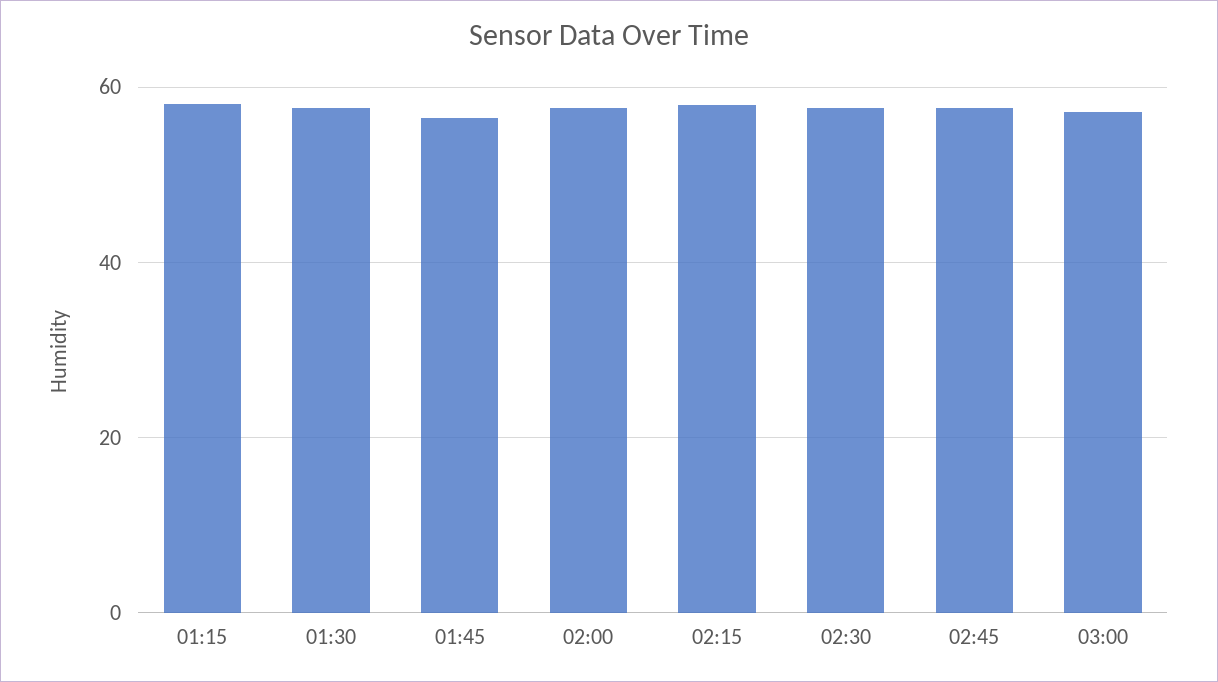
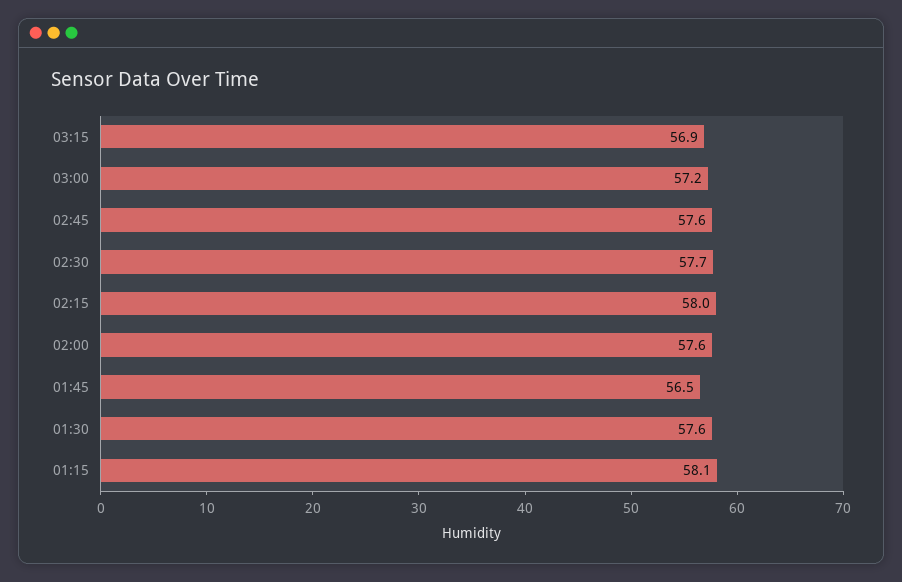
03:15: none -> 56.9

